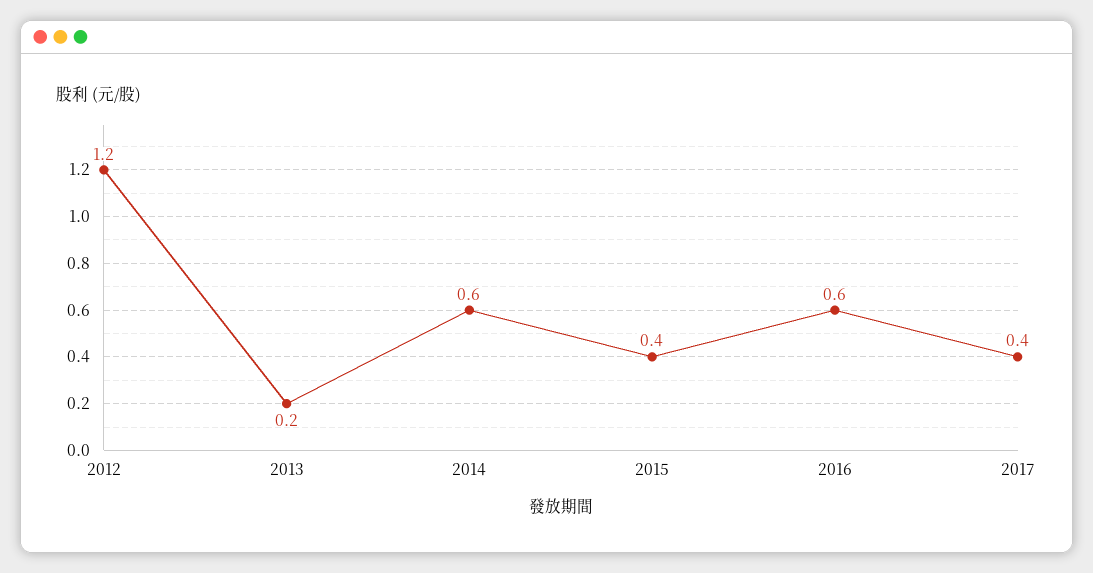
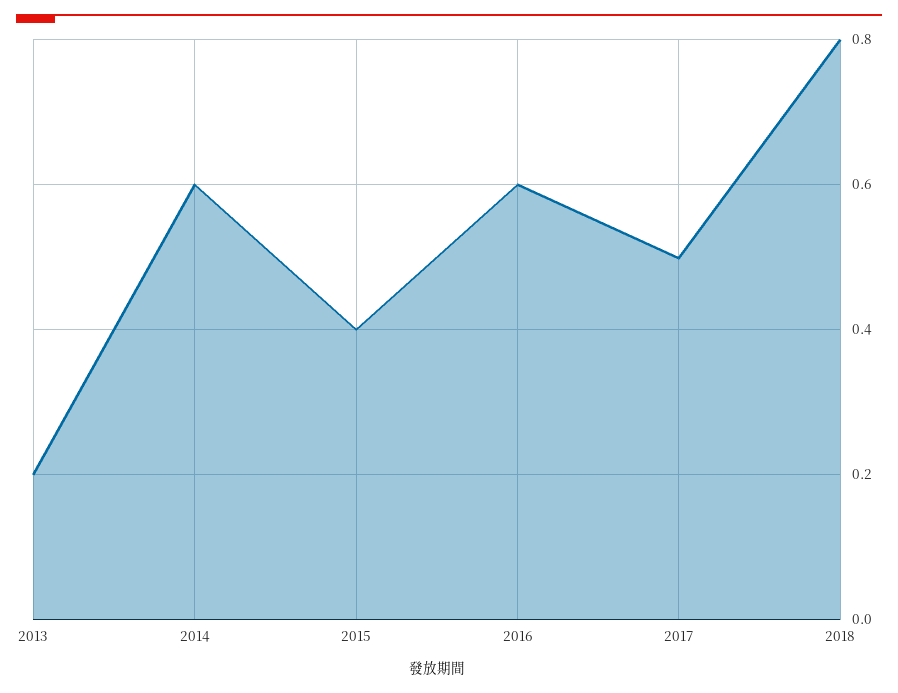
2012: 1.2 -> none
2017: 0.4 -> 0.5
2018: none -> 0.8

